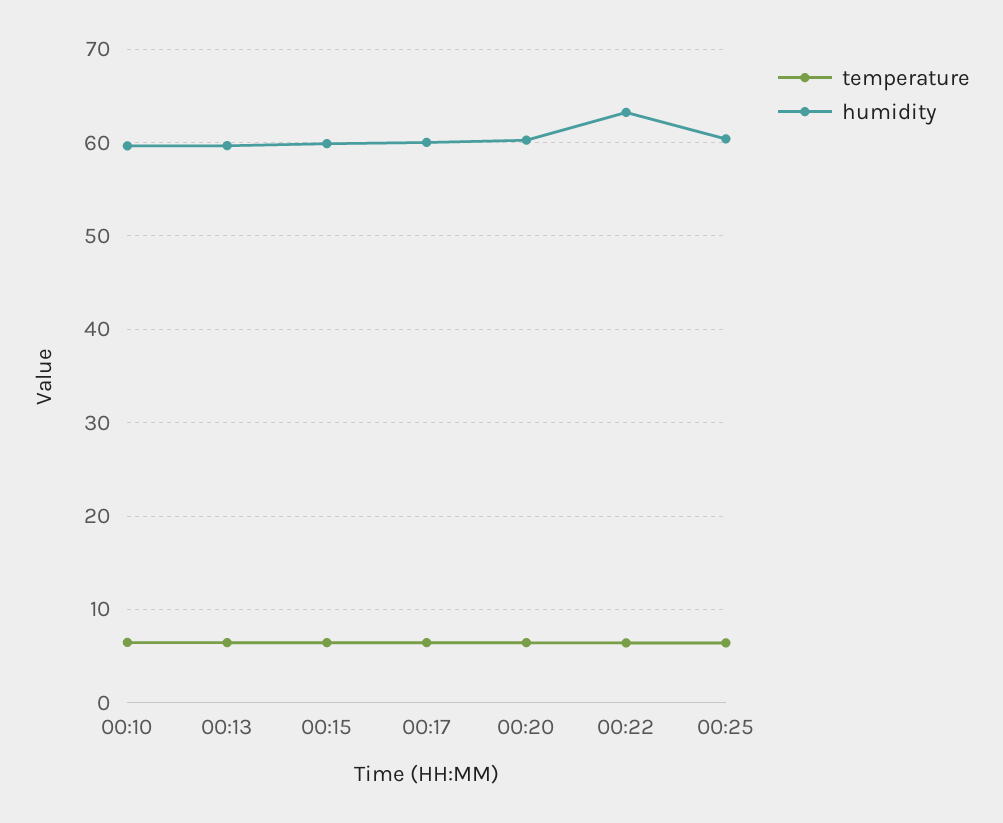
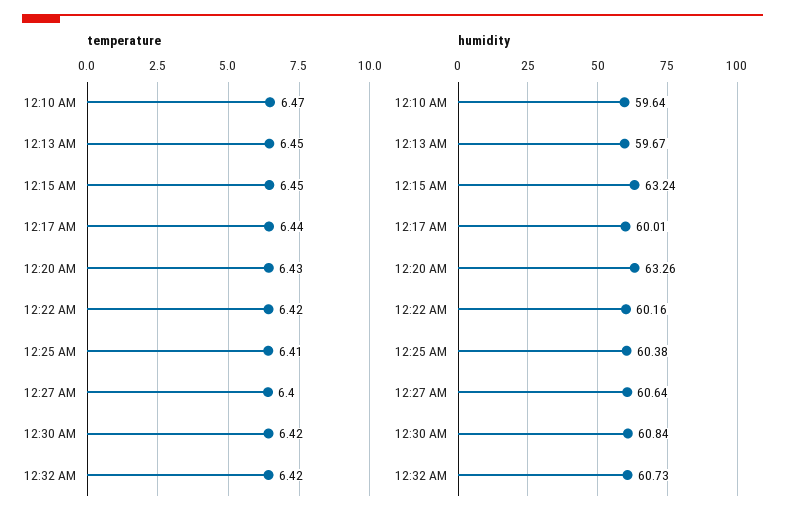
humidity, 00:15: 60 -> 63.24
humidity, 00:20: 60 -> 63.26
humidity, 00:22: 63 -> 60.16
temperature, 12:27 AM: none -> 6.4
temperature, 12:30 AM: none -> 6.42
temperature, 12:32 AM: none -> 6.42
humidity, 12:27 AM: none -> 60.64
humidity, 12:30 AM: none -> 60.84
humidity, 12:32 AM: none -> 60.73

